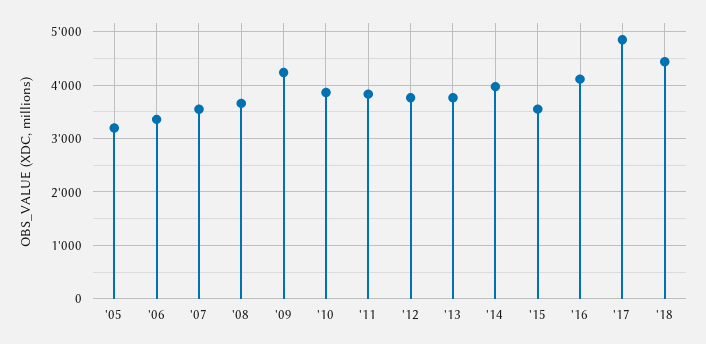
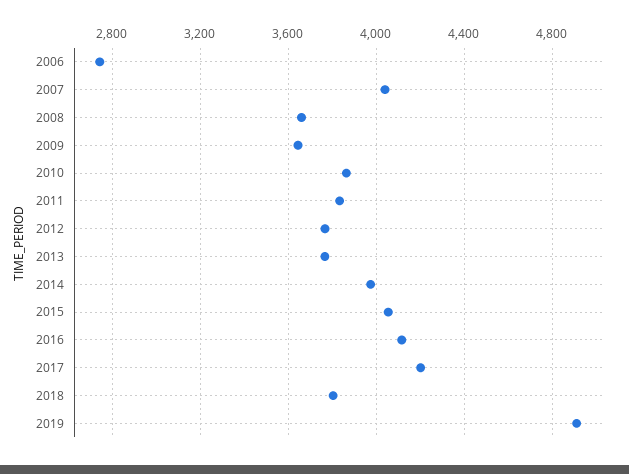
'05: 3200 -> none
'06: 3400 -> 2750
'07: 3600 -> 4050
'09: 4200 -> 3650
'15: 3600 -> 4050
'17: 4800 -> 4200
'18: 4400 -> 3800
2019: none -> 4900

